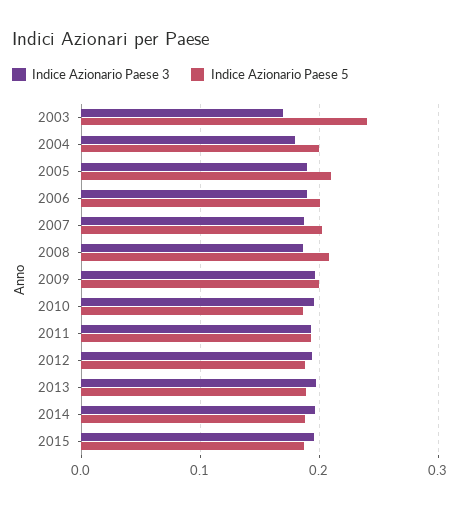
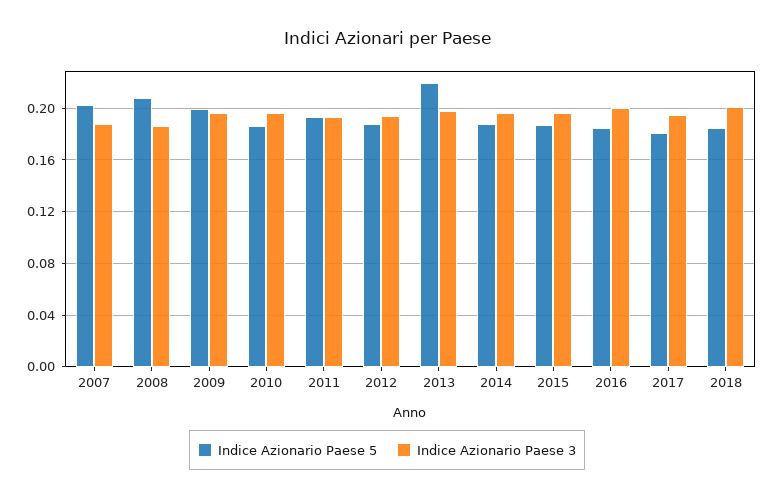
Indice Azionario Paese 3, 2003: 0.17 -> none
Indice Azionario Paese 5, 2003: 0.24 -> none
Indice Azionario Paese 3, 2004: 0.18 -> none
Indice Azionario Paese 5, 2004: 0.2 -> none
Indice Azionario Paese 3, 2005: 0.19 -> none
Indice Azionario Paese 5, 2005: 0.21 -> none
Indice Azionario Paese 3, 2006: 0.19 -> none
Indice Azionario Paese 5, 2006: 0.2 -> none
Indice Azionario Paese 5, 2013: 0.19 -> 0.22
Indice Azionario Paese 5, 2016: none -> 0.185
Indice Azionario Paese 3, 2016: none -> 0.2
Indice Azionario Paese 5, 2017: none -> 0.18
Indice Azionario Paese 3, 2017: none -> 0.195
Indice Azionario Paese 5, 2018: none -> 0.185
Indice Azionario Paese 3, 2018: none -> 0.2

